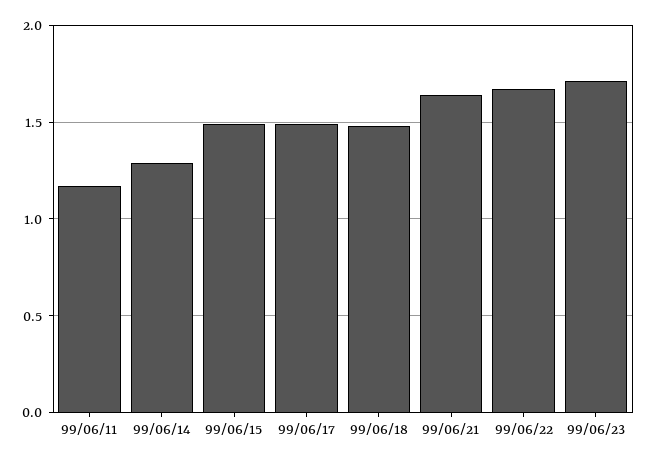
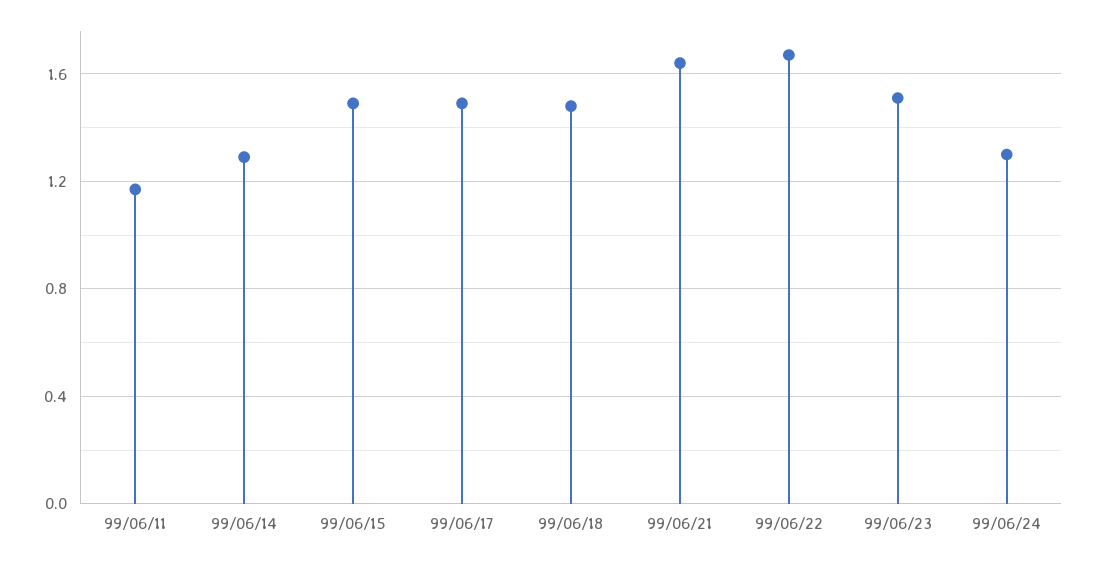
99/06/23: 1.7 -> 1.5
99/06/24: none -> 1.3

